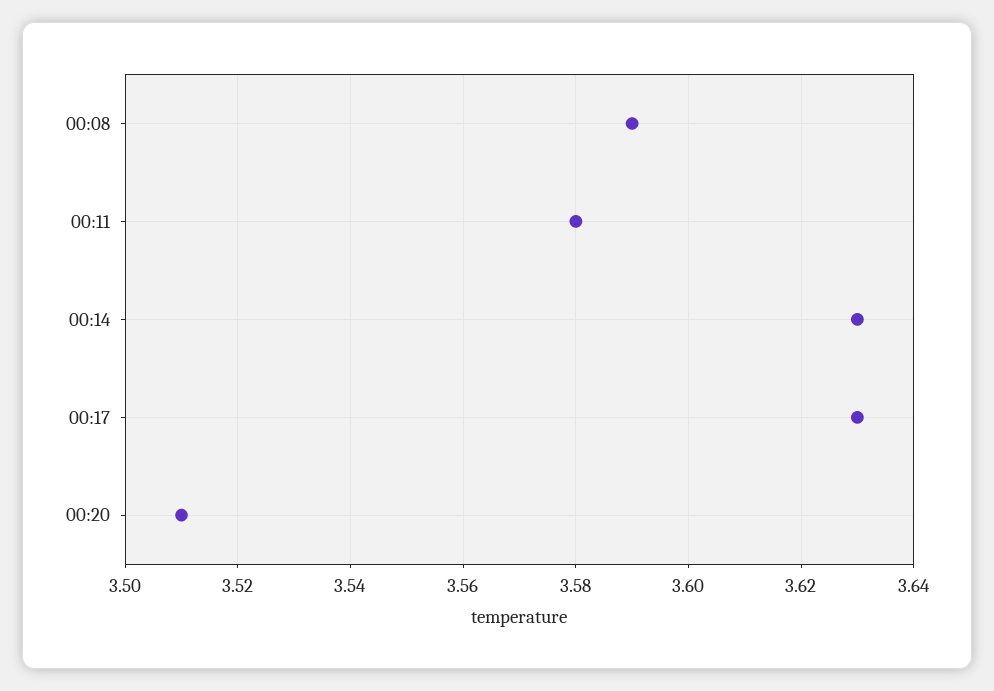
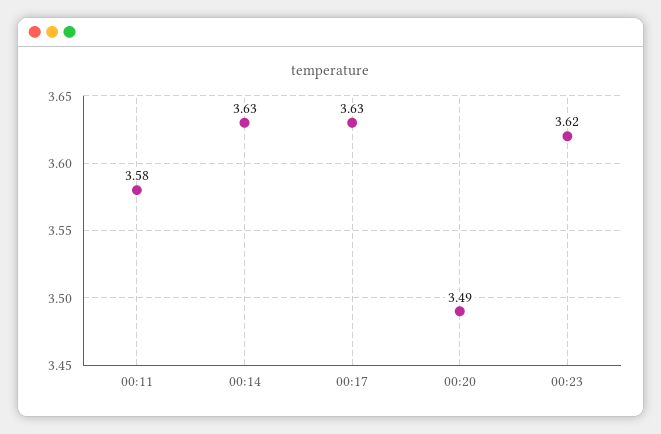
00:08: 3.59 -> none
00:20: 3.51 -> 3.49
00:23: none -> 3.62

